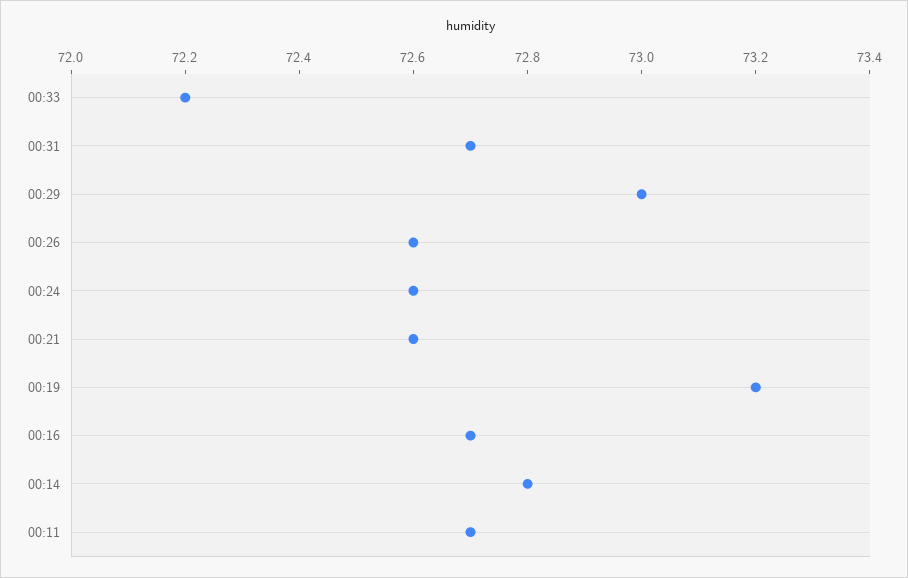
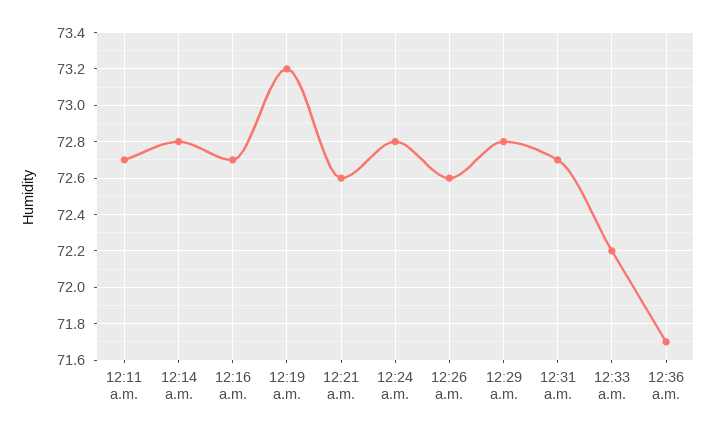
00:29: 73 -> 72.8
00:24: 72.6 -> 72.8
12:36 a.m.: none -> 71.7

